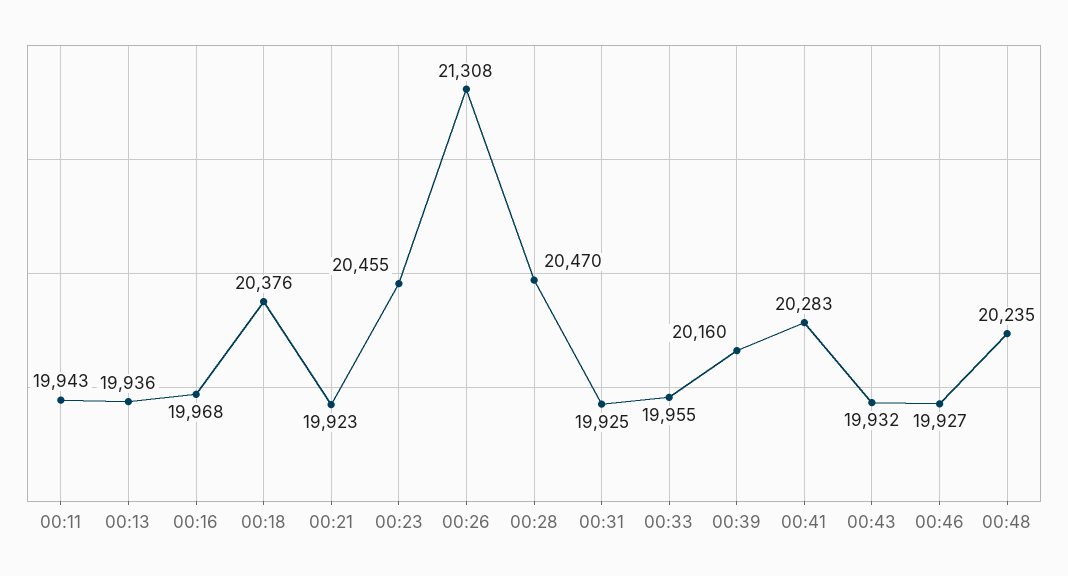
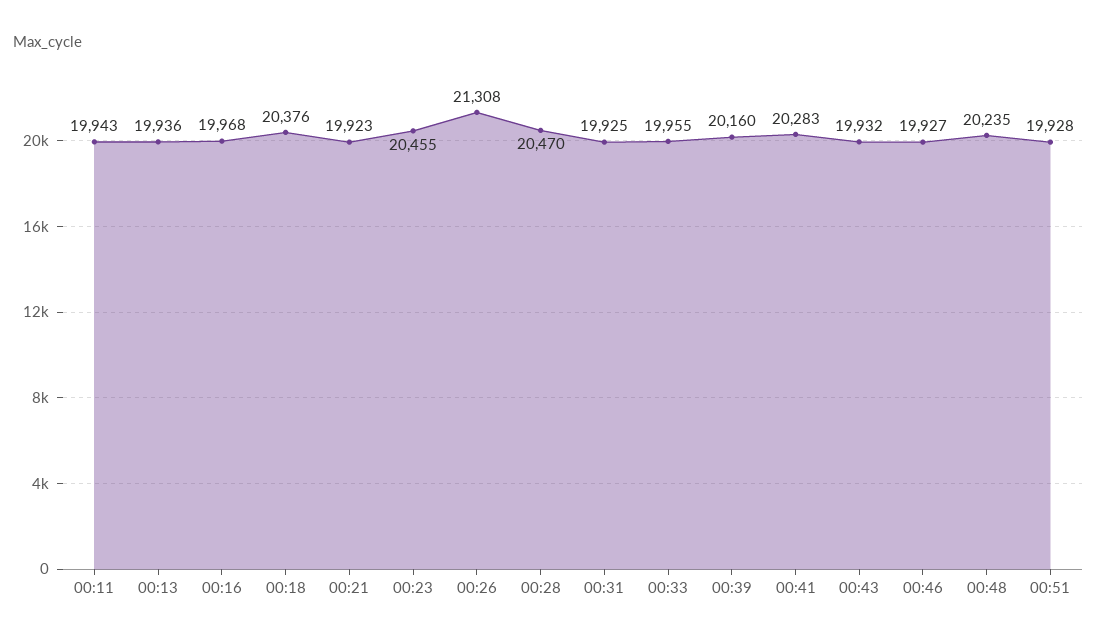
00:51: none -> 19928

